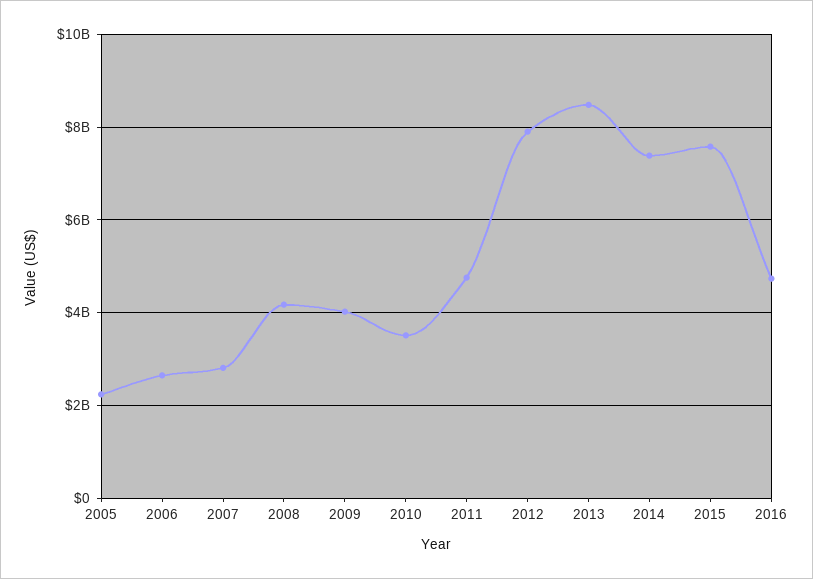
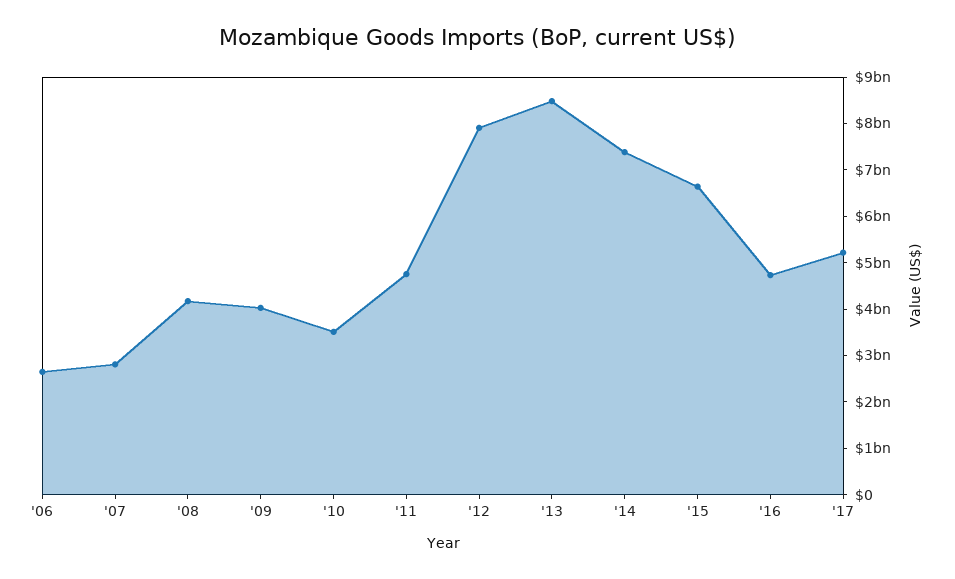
2005: 2200000000 -> none
2015: 7600000000 -> 6600000000
'17: none -> 5200000000

